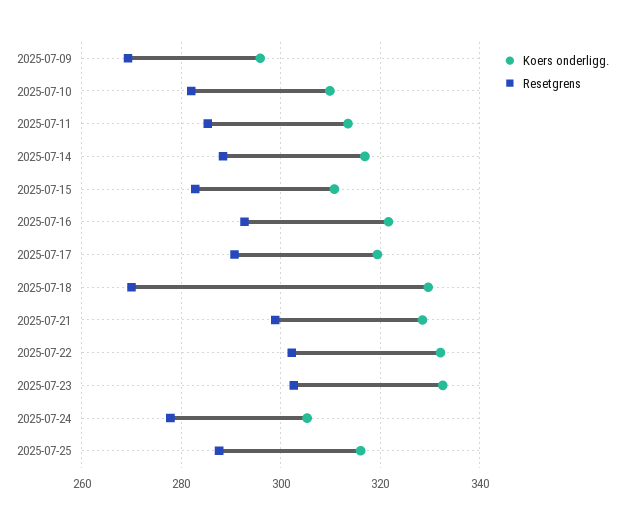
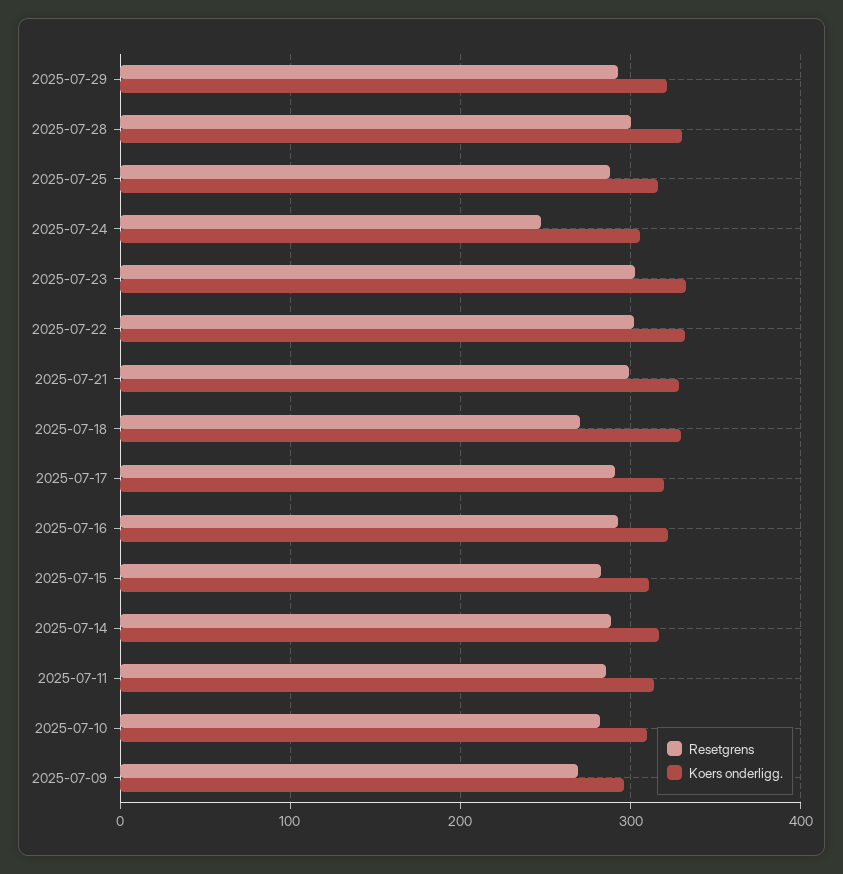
Resetgrens, 2025-07-24: 278 -> 250
Resetgrens, 2025-07-29: none -> 290
Koers onderligg., 2025-07-29: none -> 320
Resetgrens, 2025-07-28: none -> 300
Koers onderligg., 2025-07-28: none -> 330

